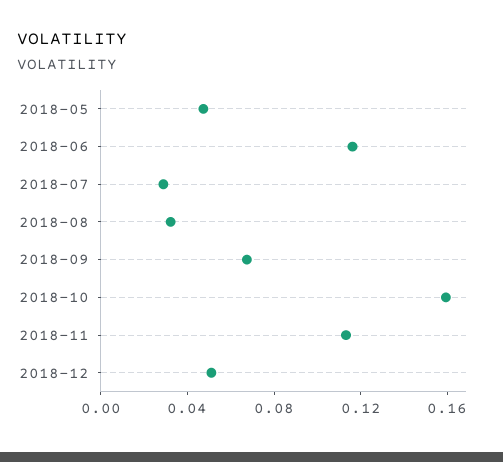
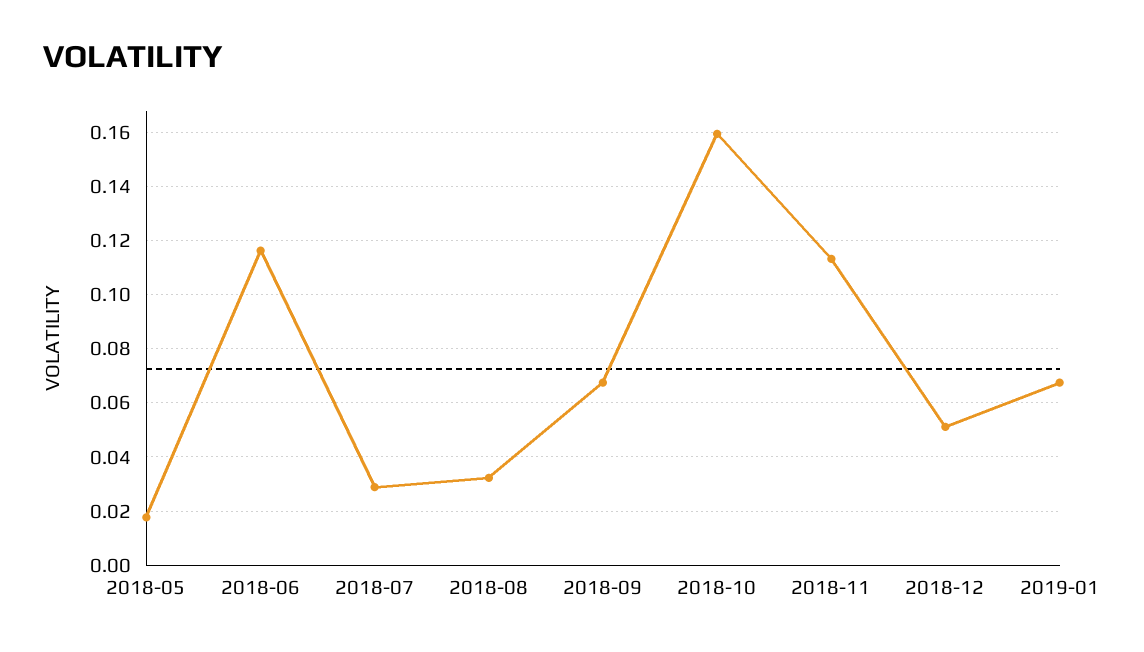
2018-05: 0.05 -> 0.0175
2019-01: none -> 0.0675

